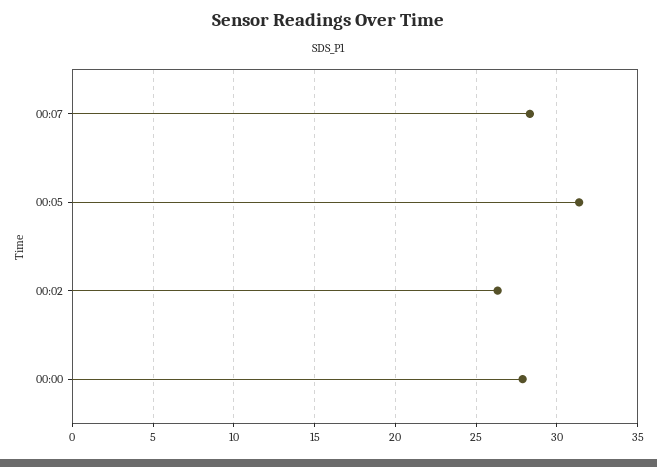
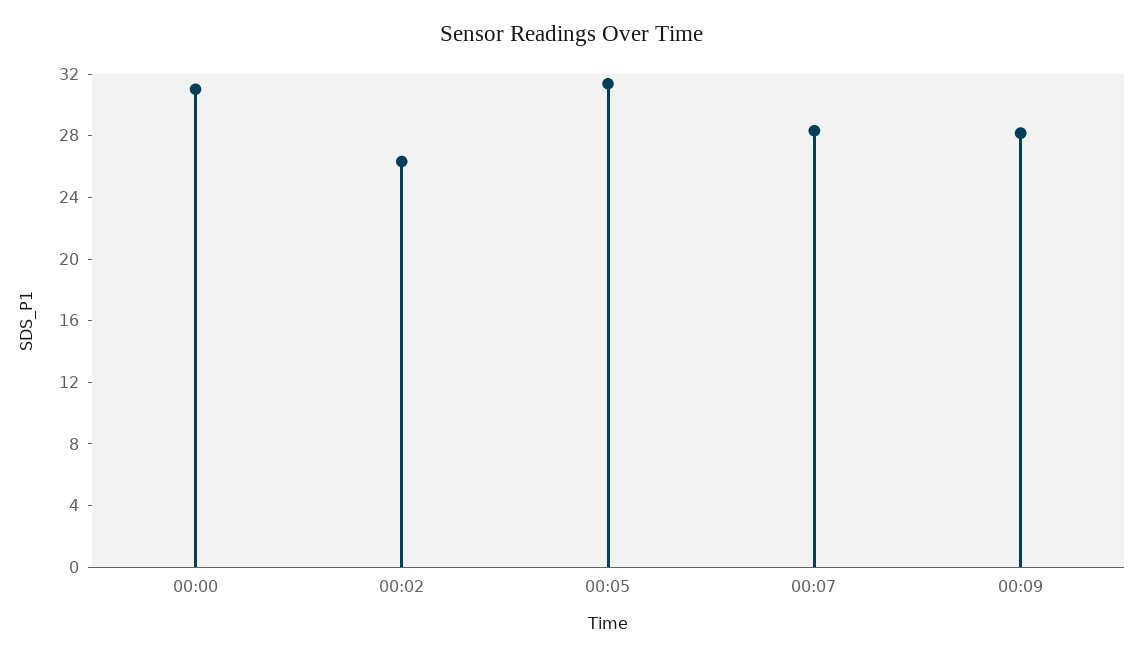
00:00: 28 -> 31
00:09: none -> 28

